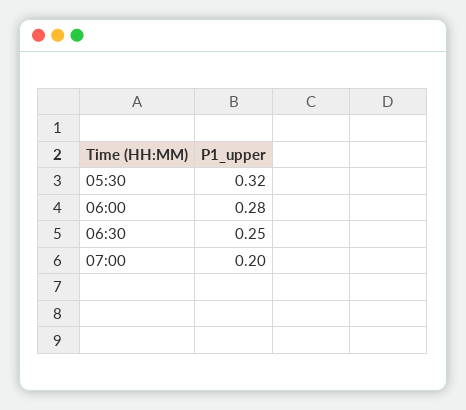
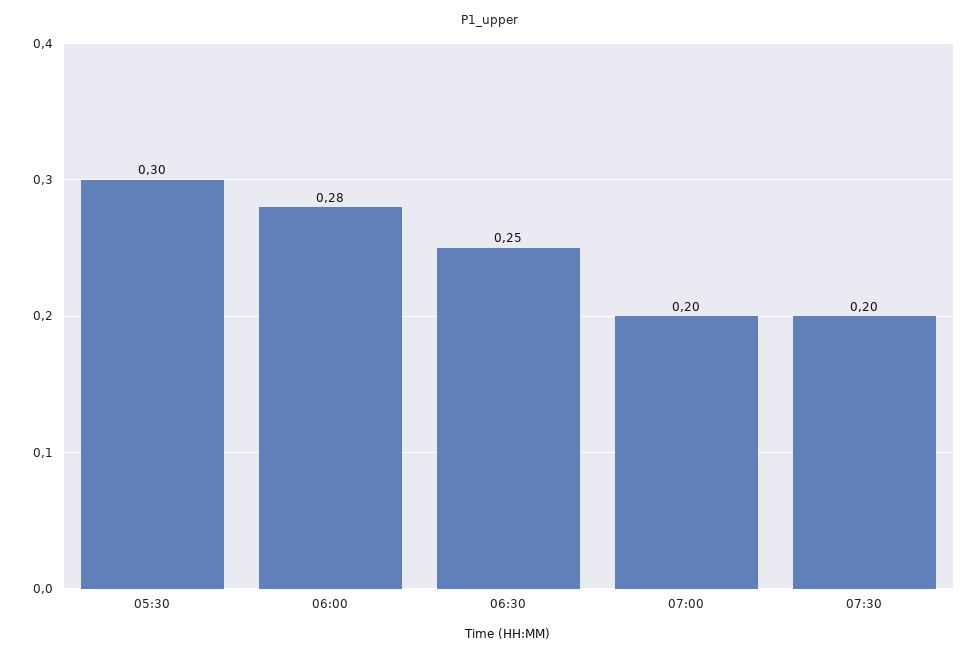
05:30: 0.32 -> 0.3
07:30: none -> 0.2

